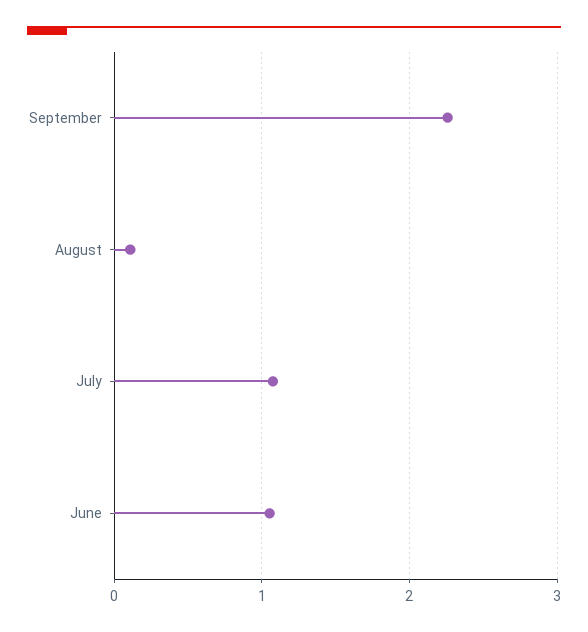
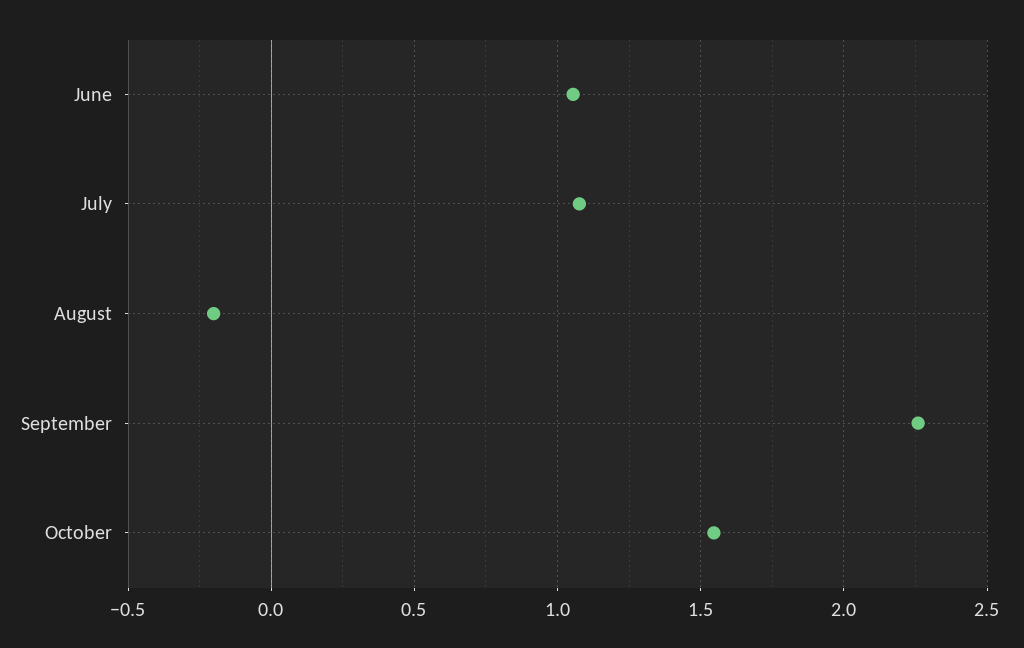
August: 0.1 -> -0.2
October: none -> 1.55

